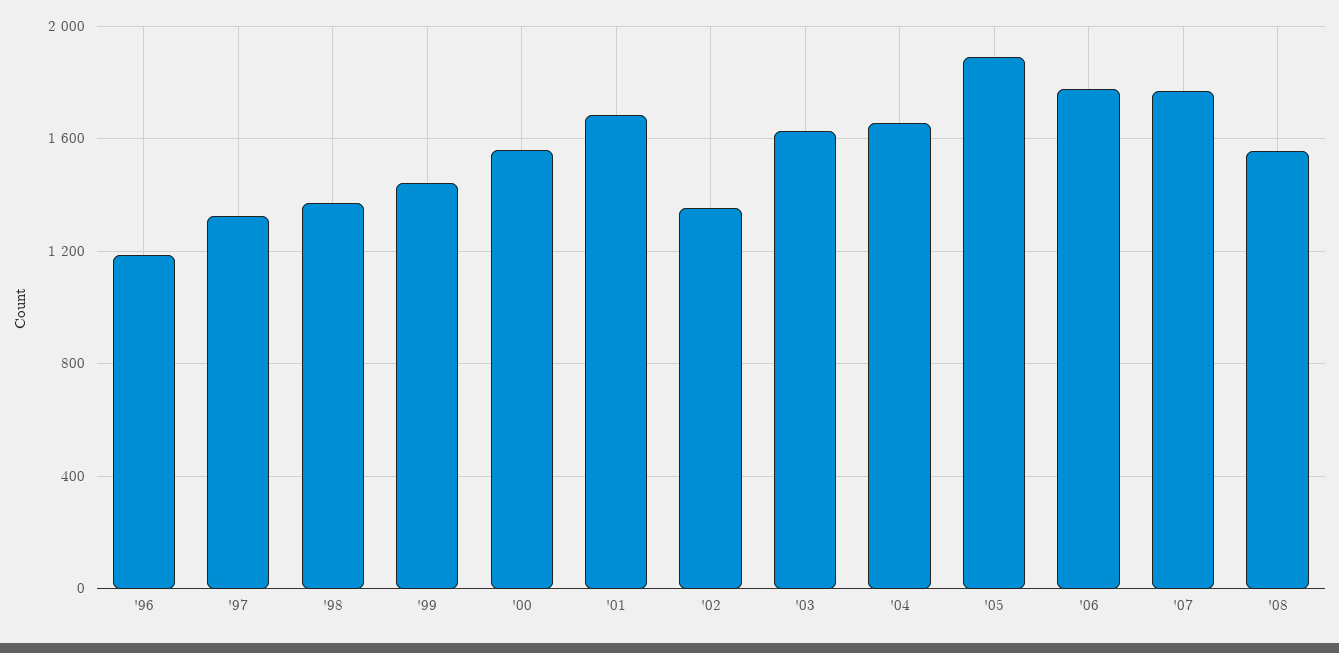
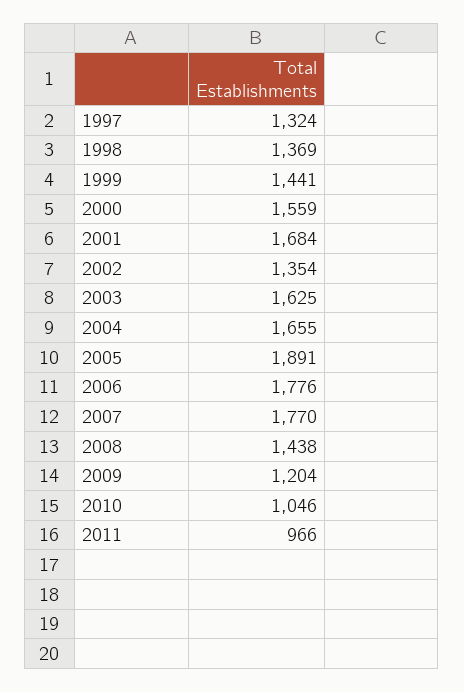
'96: 1200 -> none
'08: 1550 -> 1438
2009: none -> 1204
2010: none -> 1046
2011: none -> 966

